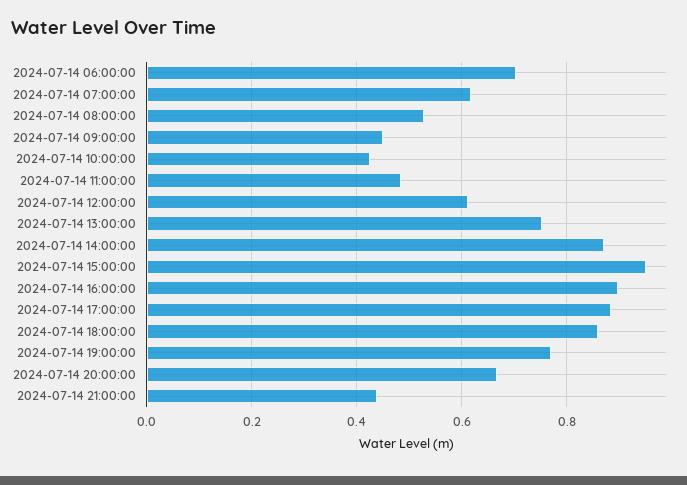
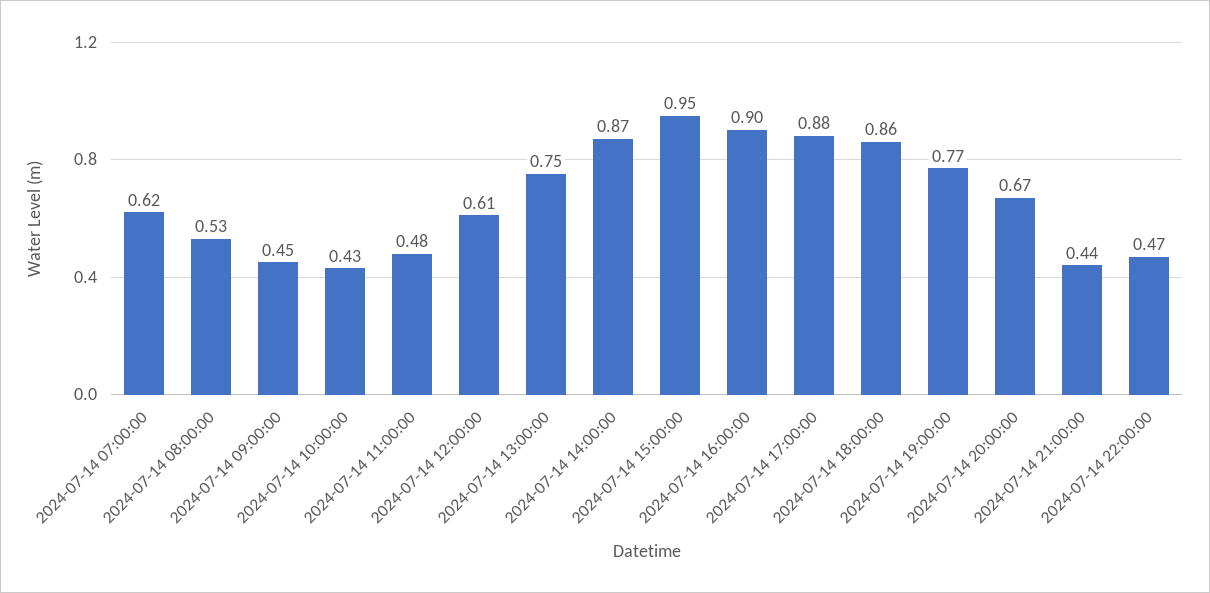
2024-07-14 06:00:00: 0.7 -> none
2024-07-14 22:00:00: none -> 0.47

